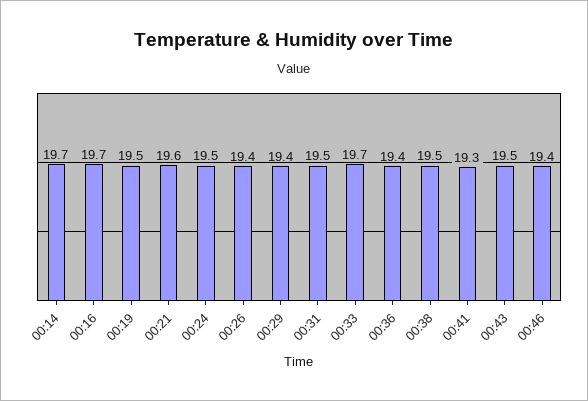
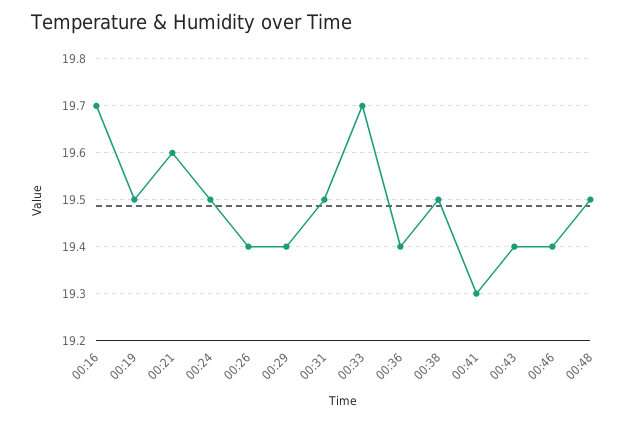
00:14: 19.7 -> none
00:43: 19.5 -> 19.4
00:48: none -> 19.5

